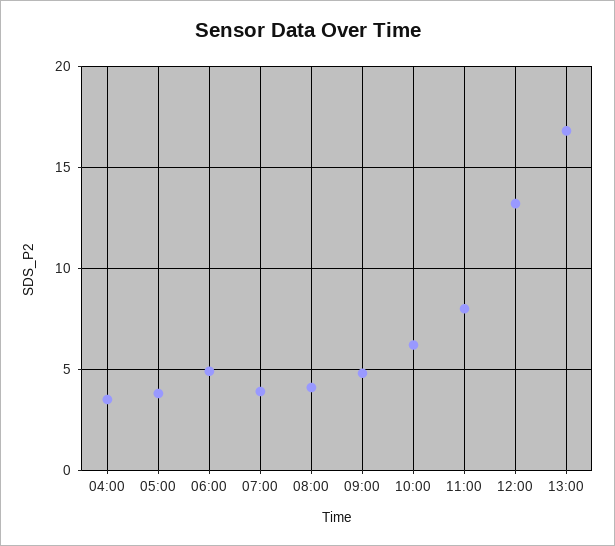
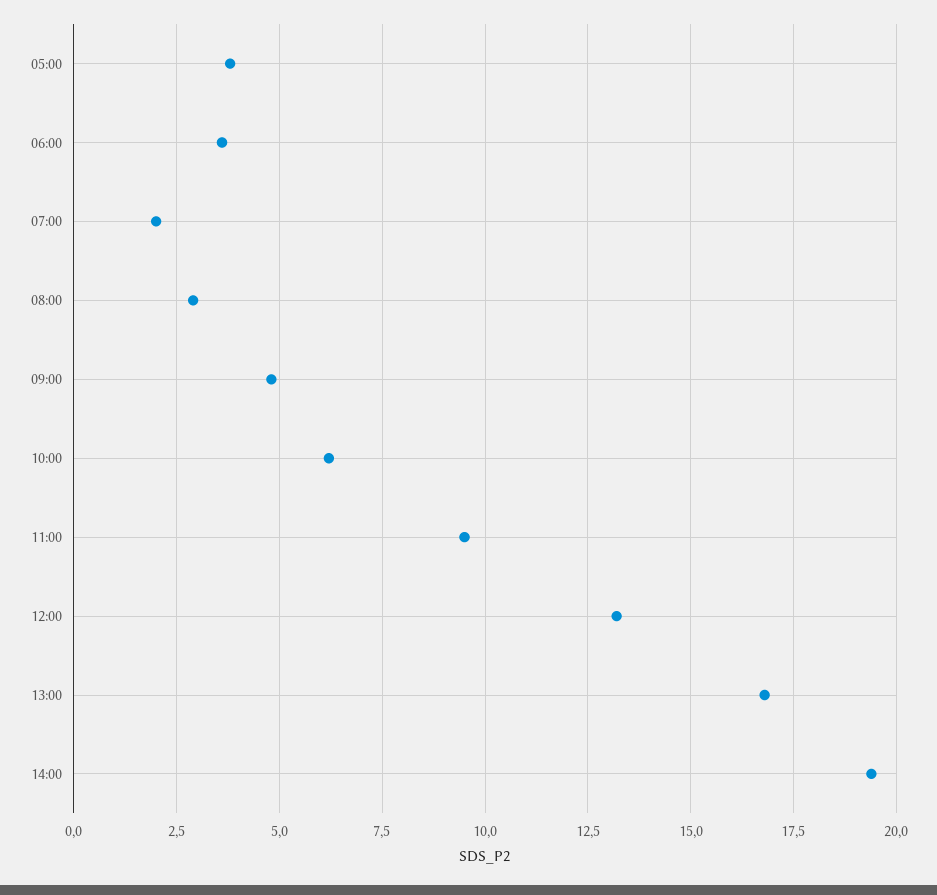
04:00: 3.5 -> none
06:00: 5 -> 3.5
07:00: 4 -> 2
08:00: 4 -> 3
11:00: 8 -> 9.5
14:00: none -> 19.5

